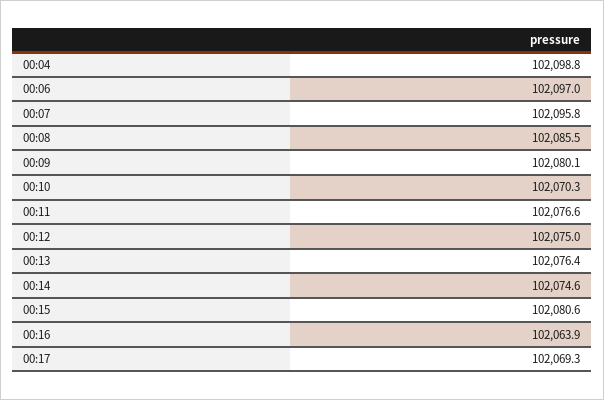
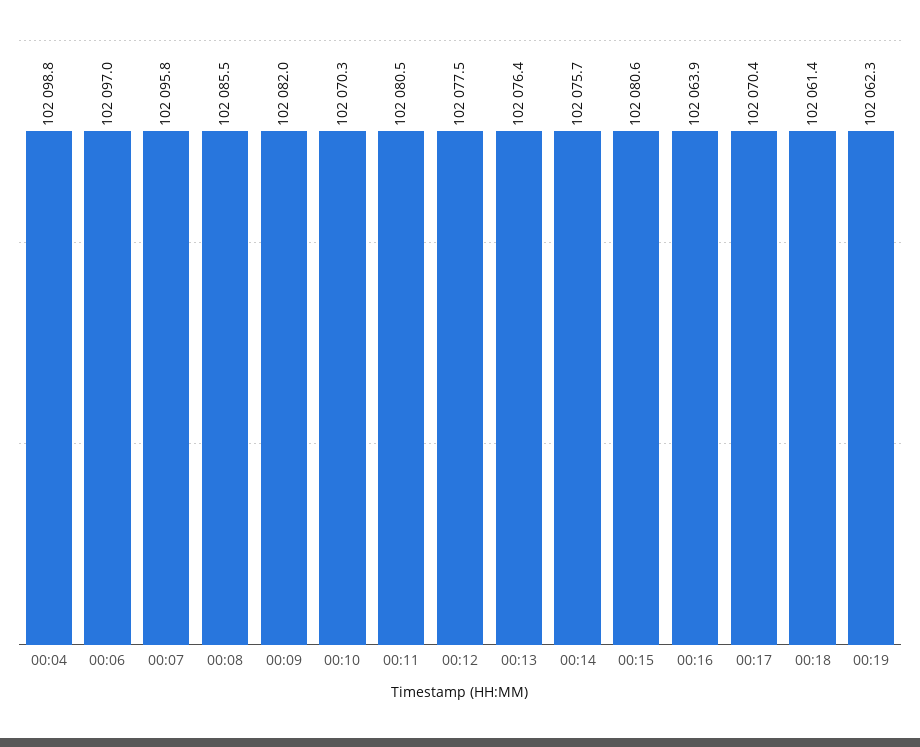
00:09: 102080.1 -> 102082
00:11: 102076.6 -> 102080.5
00:12: 102075 -> 102077.5
00:14: 102074.6 -> 102075.7
00:17: 102069.3 -> 102070.4
00:18: none -> 102061.4
00:19: none -> 102062.3

